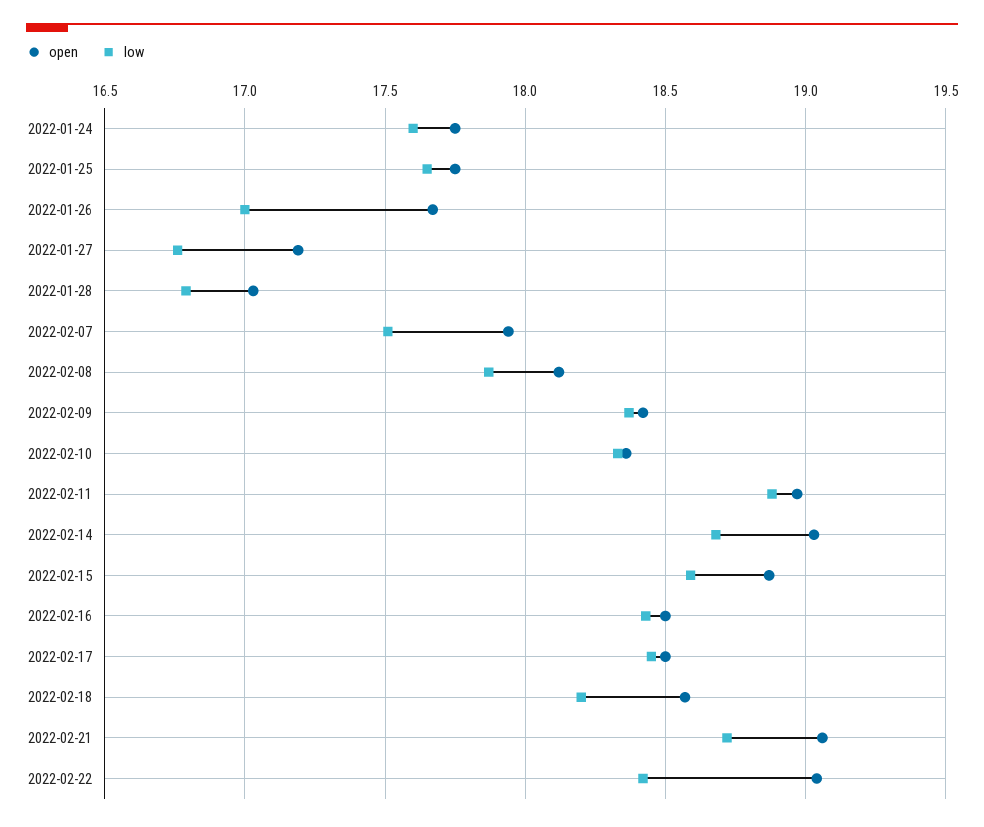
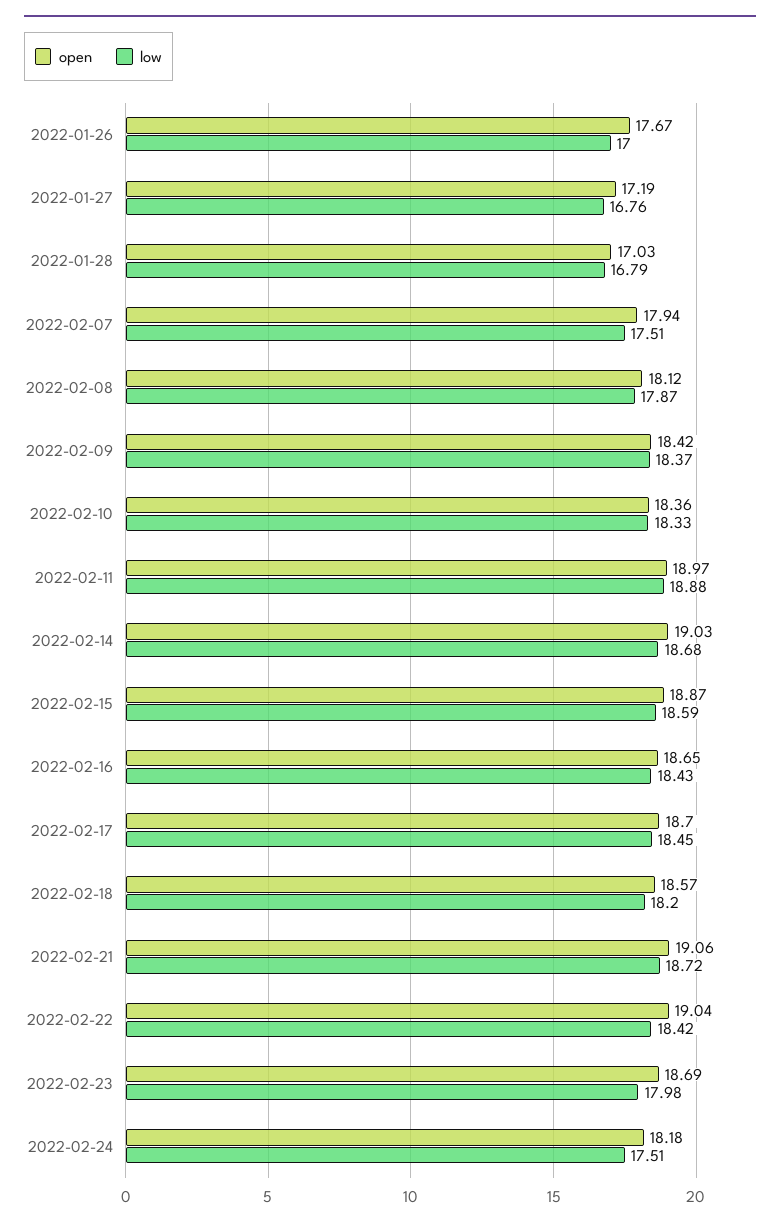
open, 2022-01-24: 17.75 -> none
low, 2022-01-24: 17.6 -> none
open, 2022-01-25: 17.75 -> none
low, 2022-01-25: 17.65 -> none
open, 2022-02-16: 18.5 -> 18.65
open, 2022-02-17: 18.5 -> 18.7
open, 2022-02-23: none -> 18.69
low, 2022-02-23: none -> 17.98
open, 2022-02-24: none -> 18.18
low, 2022-02-24: none -> 17.51

